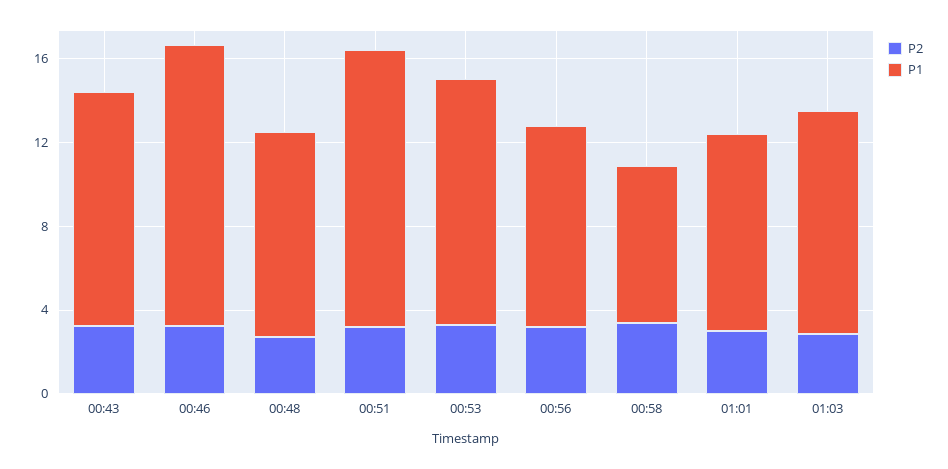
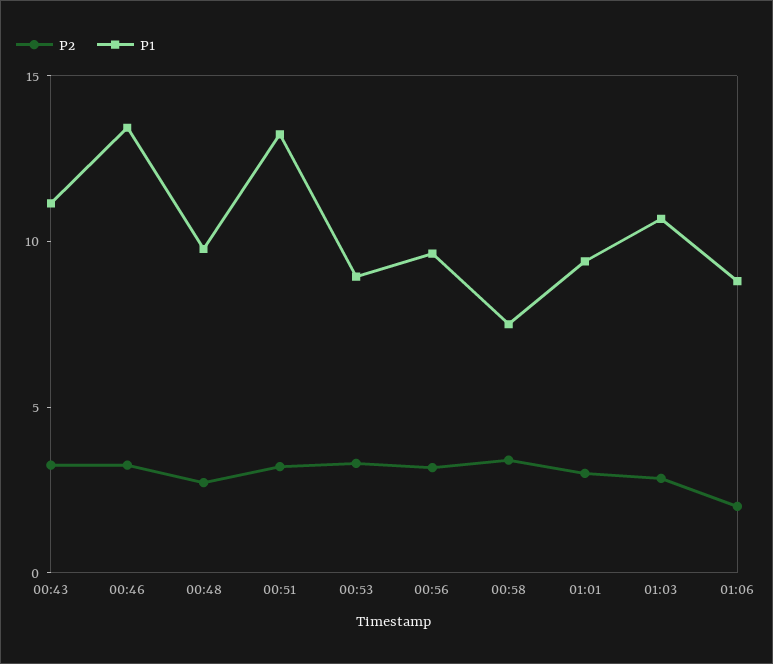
P1, 00:53: 12 -> 9
P2, 01:06: none -> 2
P1, 01:06: none -> 9

